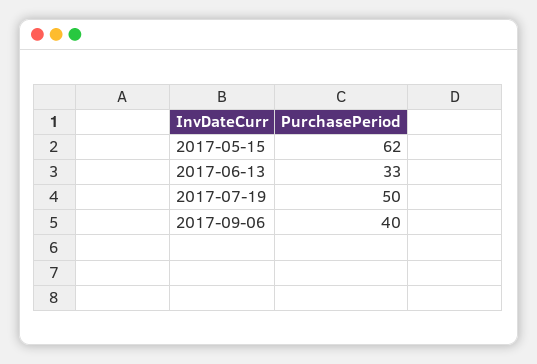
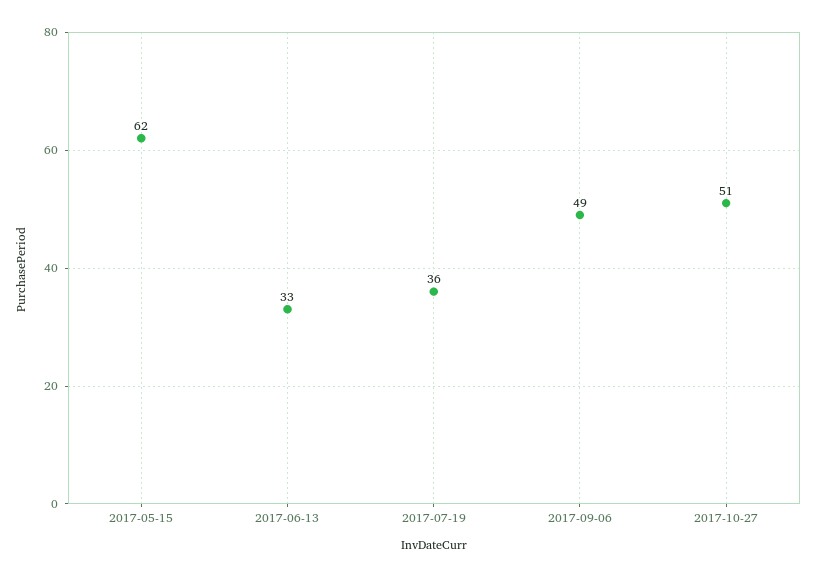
2017-07-19: 50 -> 36
2017-09-06: 40 -> 49
2017-10-27: none -> 51

